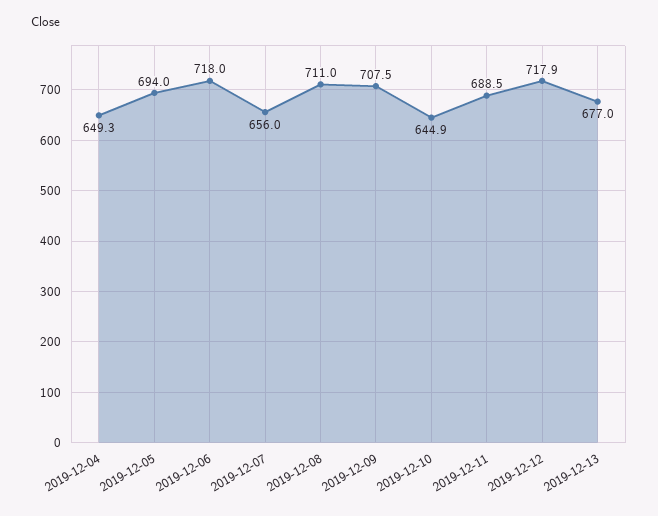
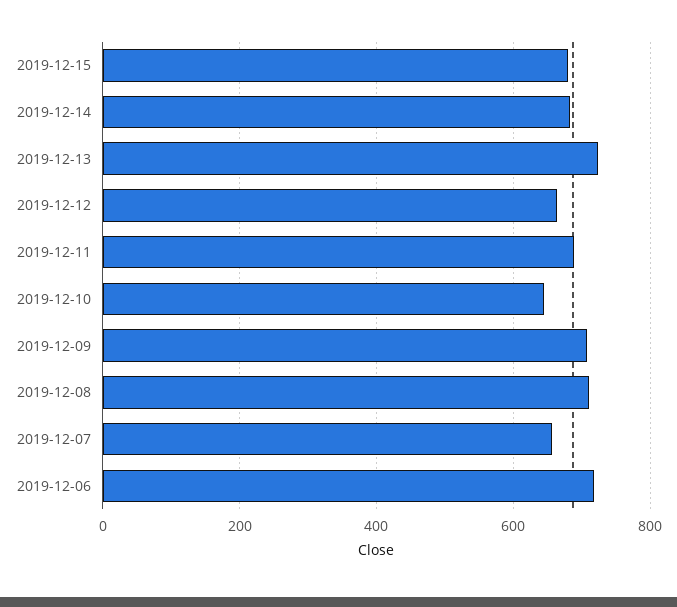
2019-12-04: 649.3 -> none
2019-12-05: 694 -> none
2019-12-12: 717.9 -> 660
2019-12-13: 677 -> 720
2019-12-15: none -> 680
2019-12-14: none -> 680

